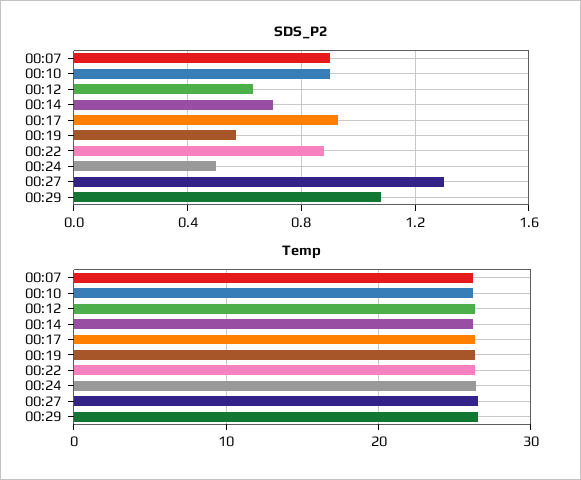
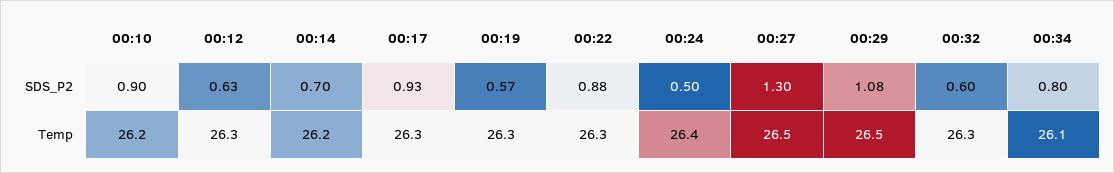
SDS_P2, 00:07: 0.9 -> none
Temp, 00:07: 26 -> none
SDS_P2, 00:32: none -> 0.6
SDS_P2, 00:34: none -> 0.8
Temp, 00:32: none -> 26.3
Temp, 00:34: none -> 26.1

